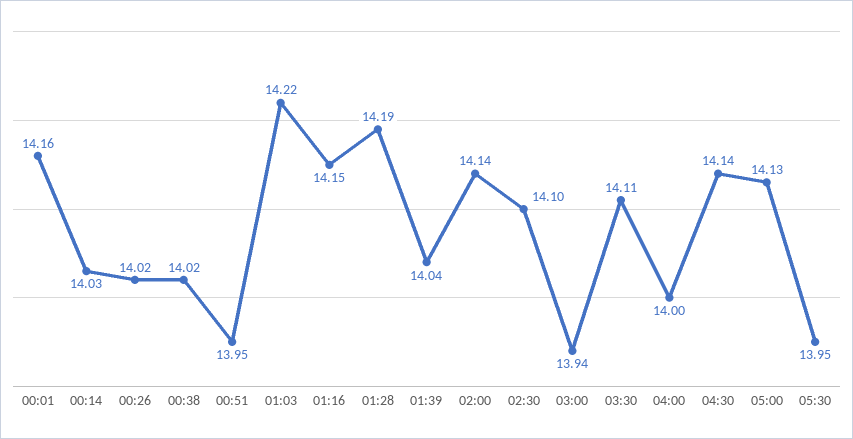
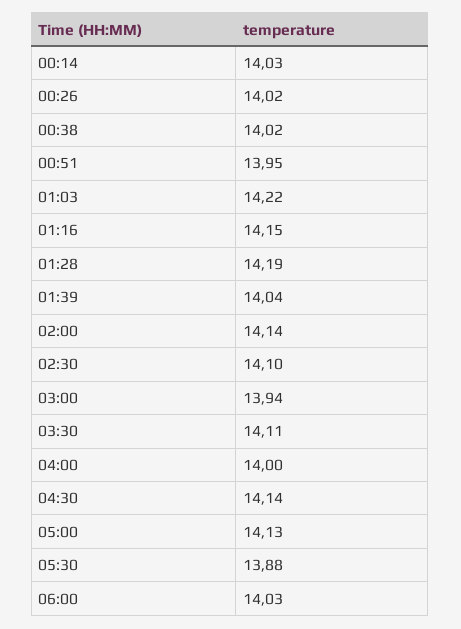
00:01: 14.16 -> none
05:30: 13.95 -> 13.88
06:00: none -> 14.03

